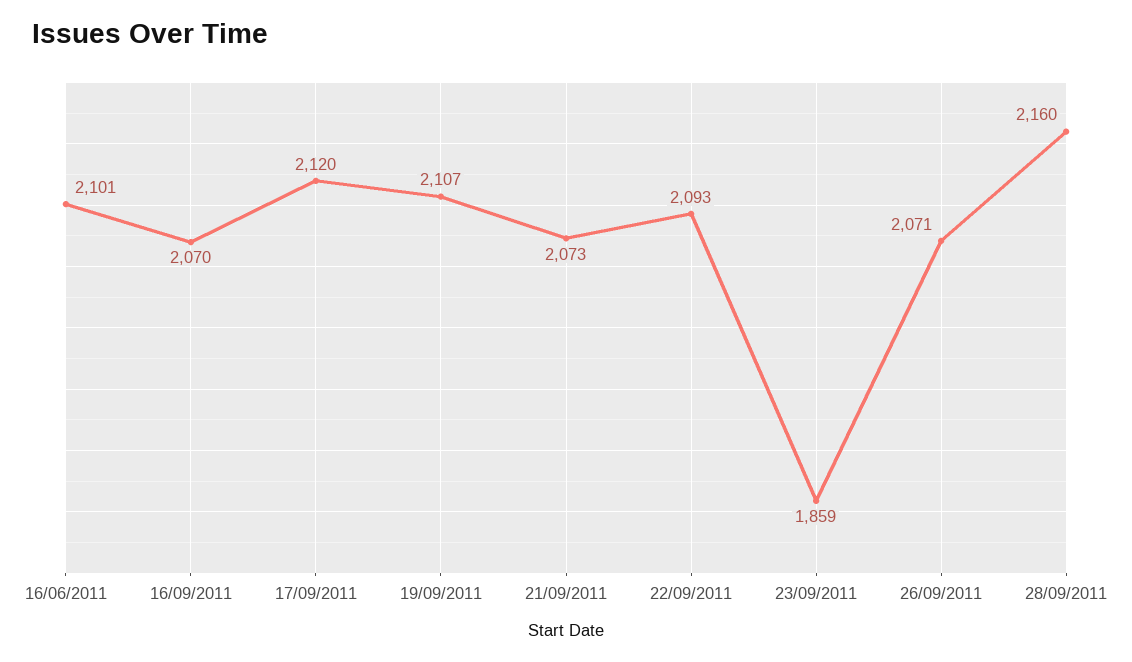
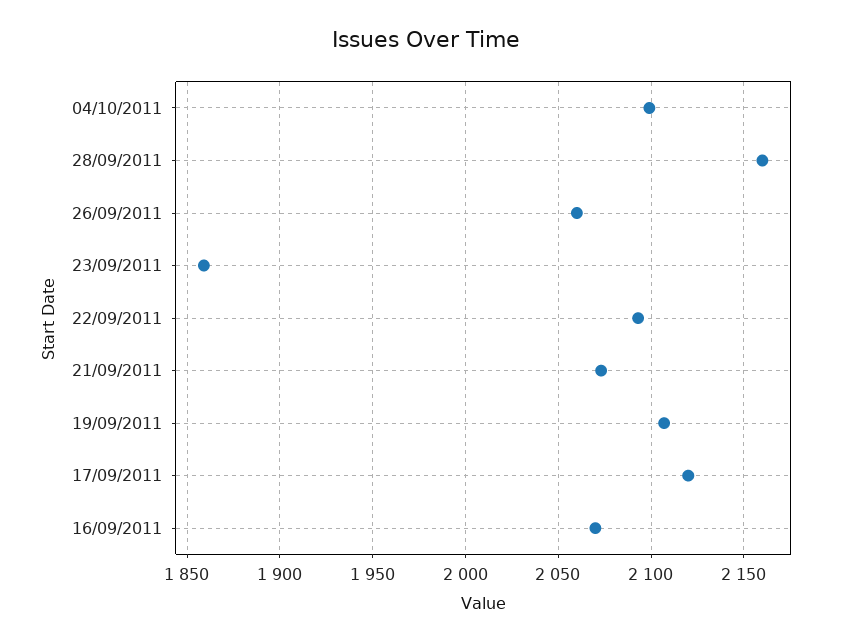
16/06/2011: 2101 -> none
26/09/2011: 2071 -> 2060
04/10/2011: none -> 2100

